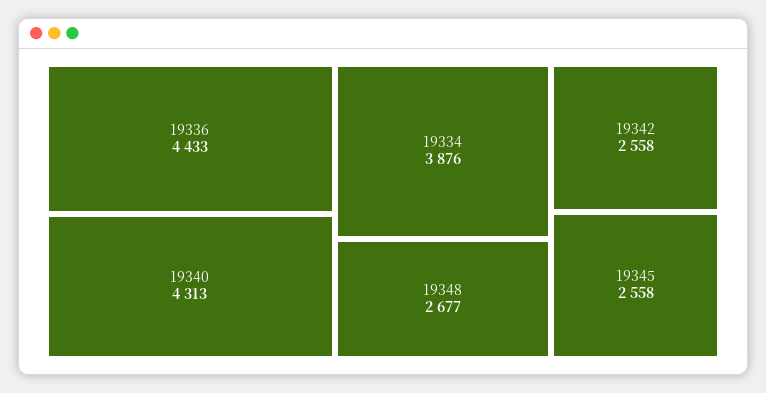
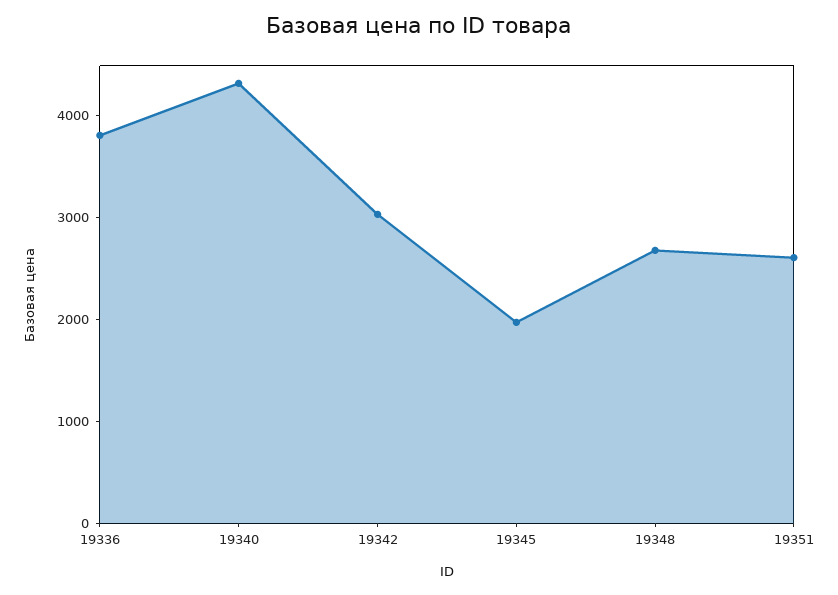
19336: 4433 -> 3800
19334: 3876 -> none
19342: 2558 -> 3000
19345: 2558 -> 2000
19351: none -> 2600

